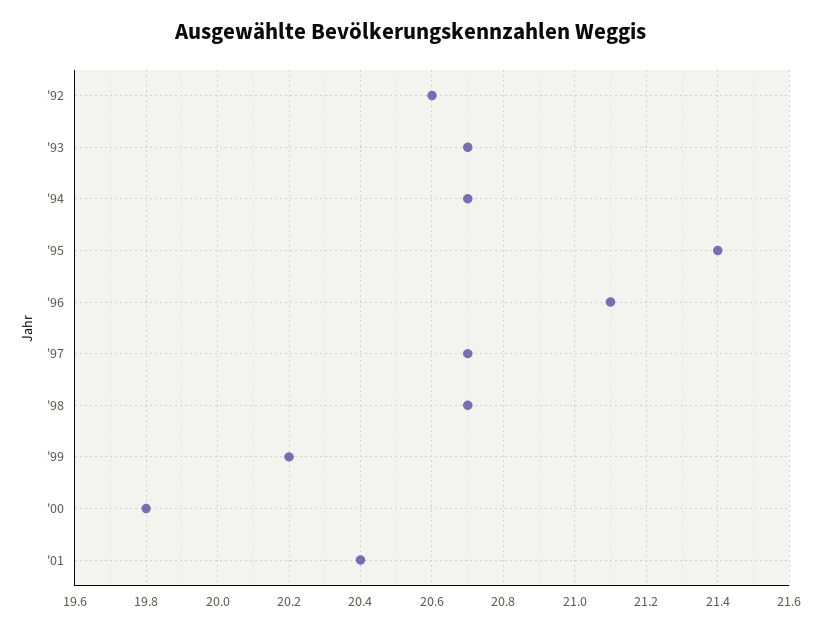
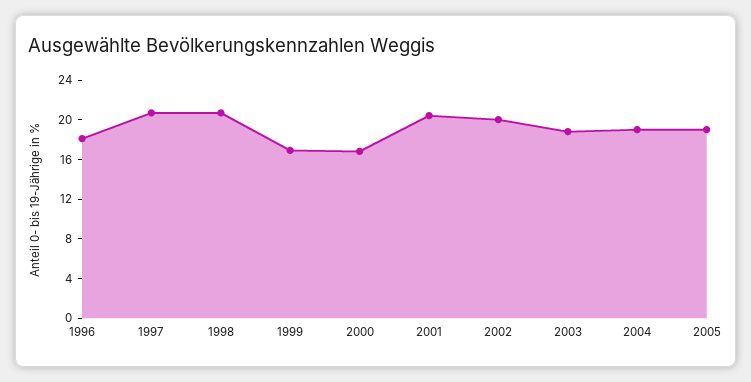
'92: 20.6 -> none
'93: 20.7 -> none
'94: 20.7 -> none
'95: 21.4 -> none
'96: 21.1 -> 18
'99: 20.2 -> 17
'00: 19.8 -> 17
2002: none -> 20
2003: none -> 19
2004: none -> 19
2005: none -> 19

